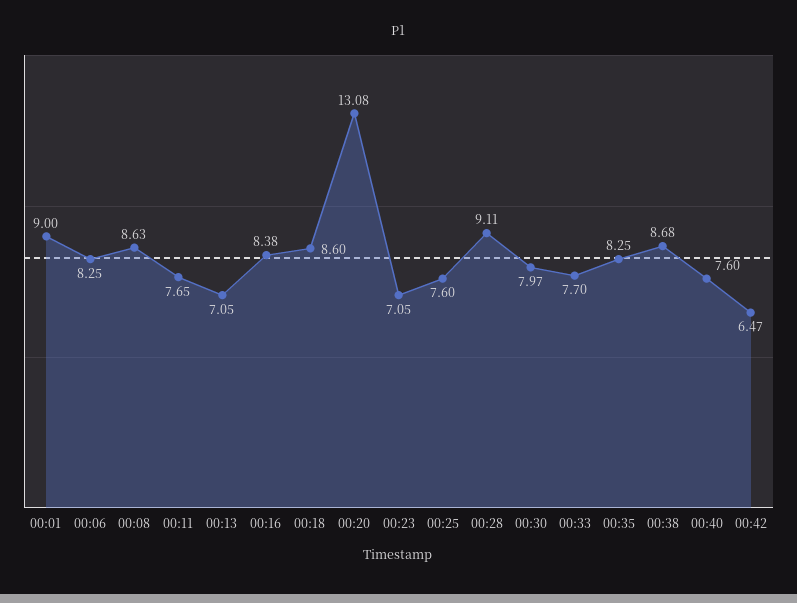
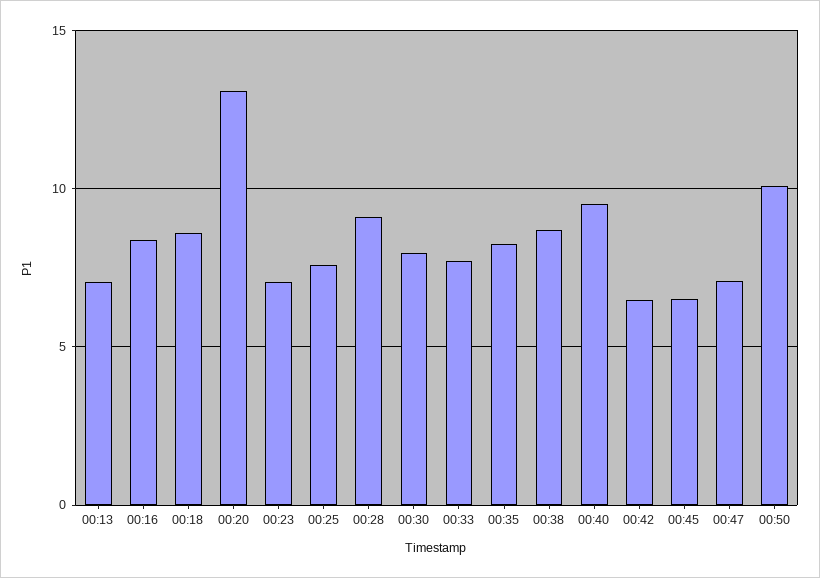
00:01: 9 -> none
00:06: 8.25 -> none
00:08: 8.63 -> none
00:11: 7.65 -> none
00:40: 7.6 -> 9.5
00:45: none -> 6.5
00:47: none -> 7
00:50: none -> 10

